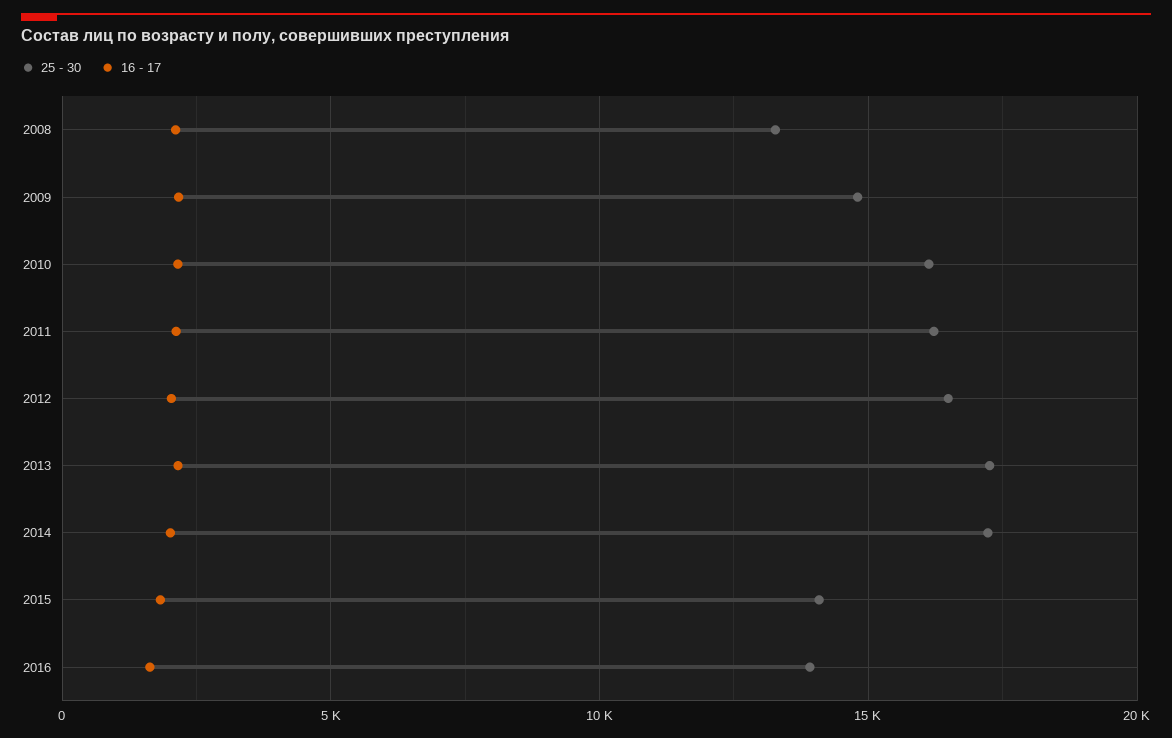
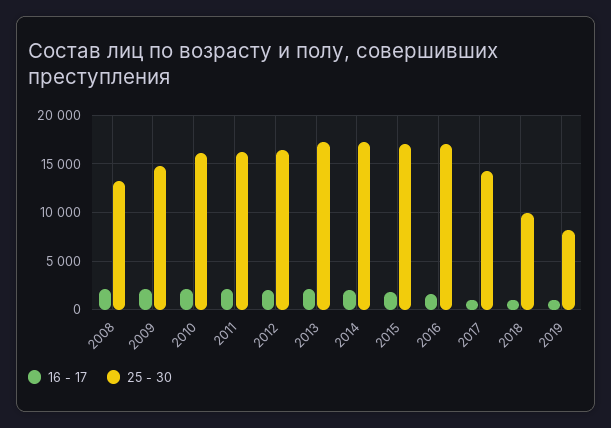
25 - 30, 2015: 14000 -> 17000
25 - 30, 2016: 14000 -> 17000
16 - 17, 2017: none -> 1000
25 - 30, 2017: none -> 14000
16 - 17, 2018: none -> 1000
25 - 30, 2018: none -> 10000
16 - 17, 2019: none -> 1000
25 - 30, 2019: none -> 8000

